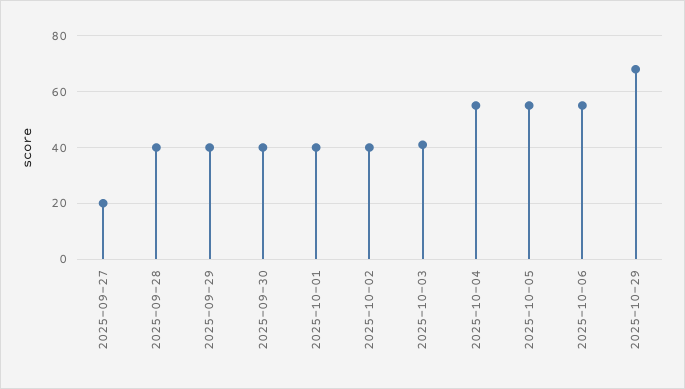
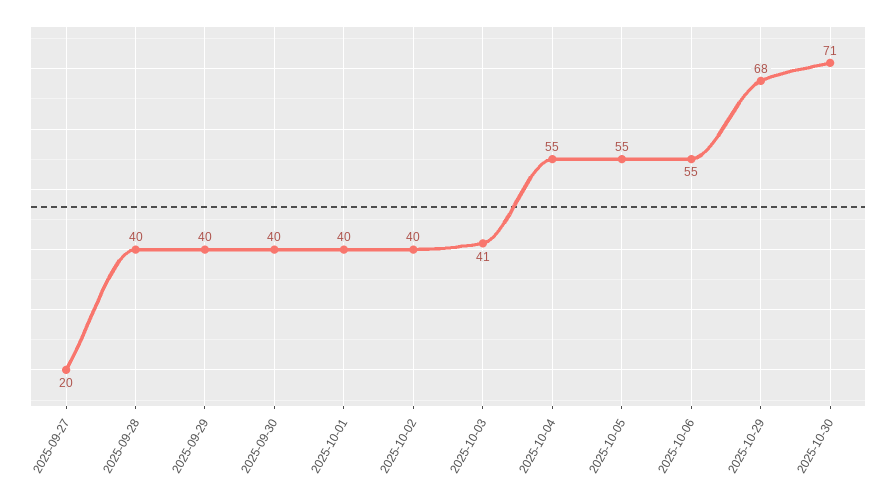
2025-10-30: none -> 71

